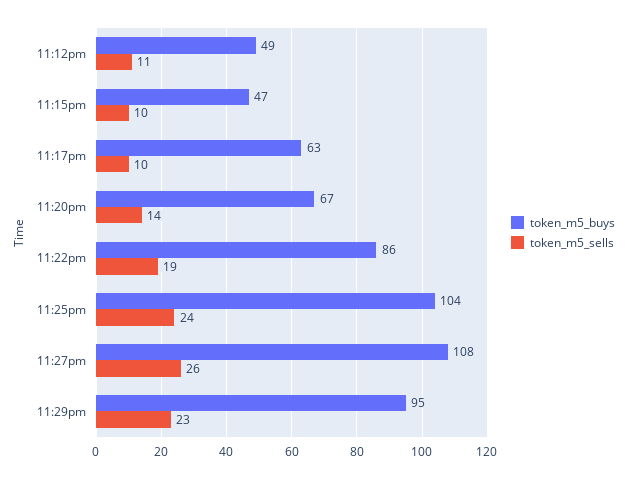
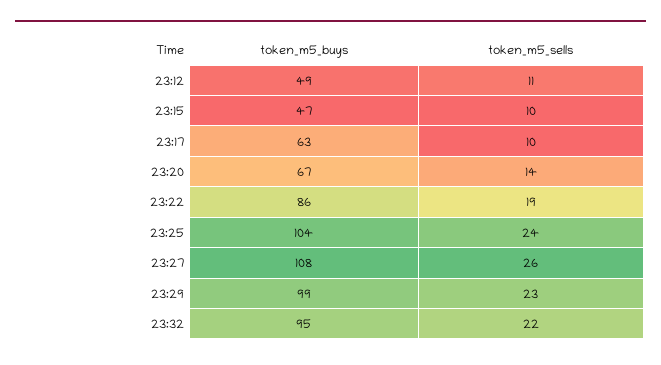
token_m5_buys, 11:29pm: 95 -> 99
token_m5_buys, 23:32: none -> 95
token_m5_sells, 23:32: none -> 22

